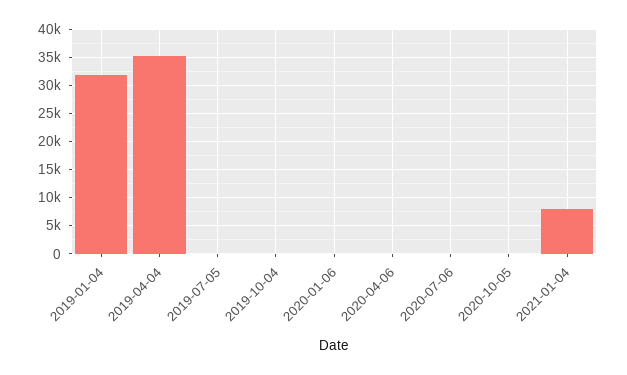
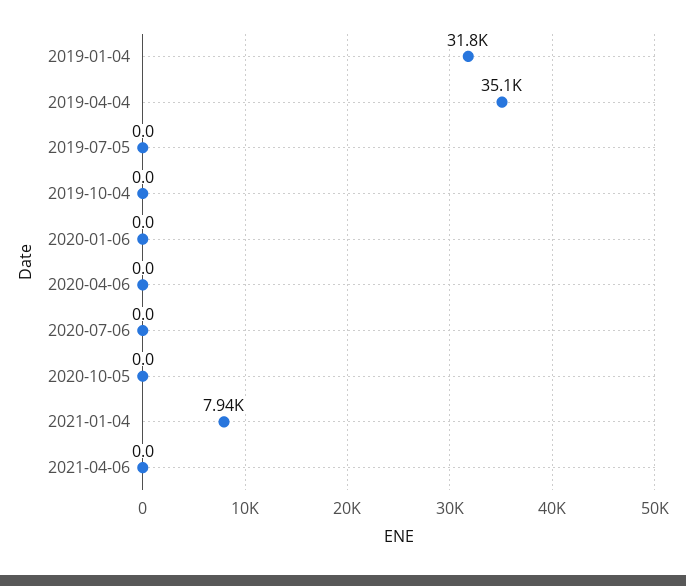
2021-04-06: none -> 0

